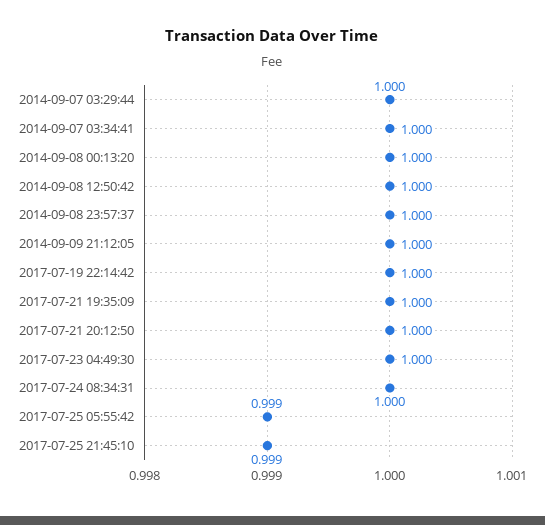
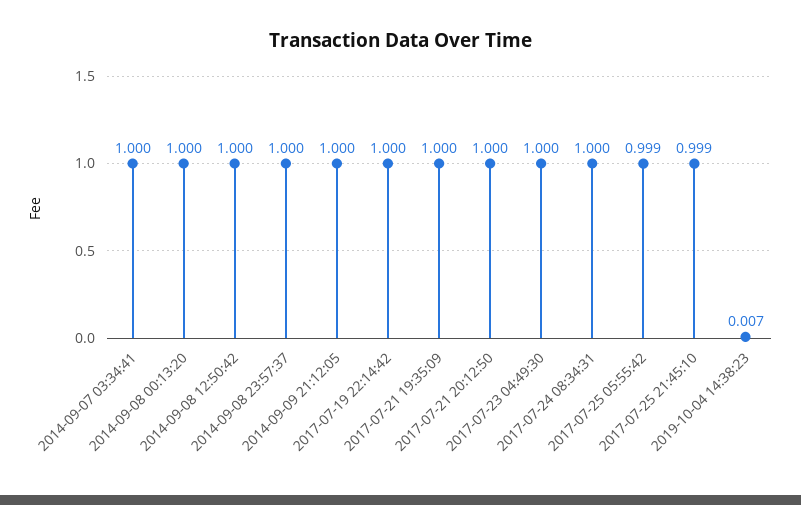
2014-09-07 03:29:44: 1 -> none
2019-10-04 14:38:23: none -> 0.007

